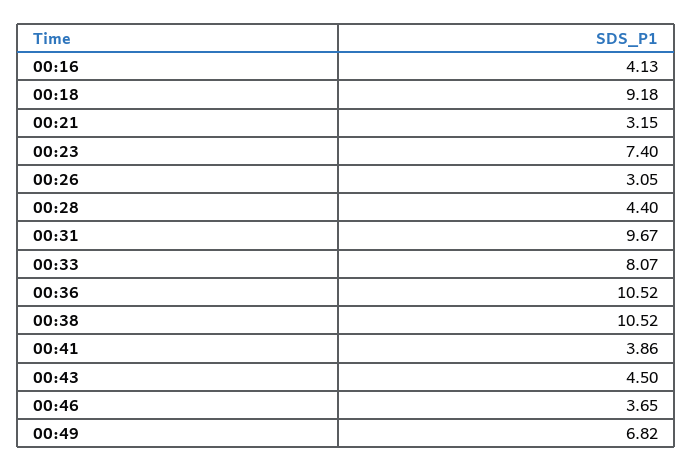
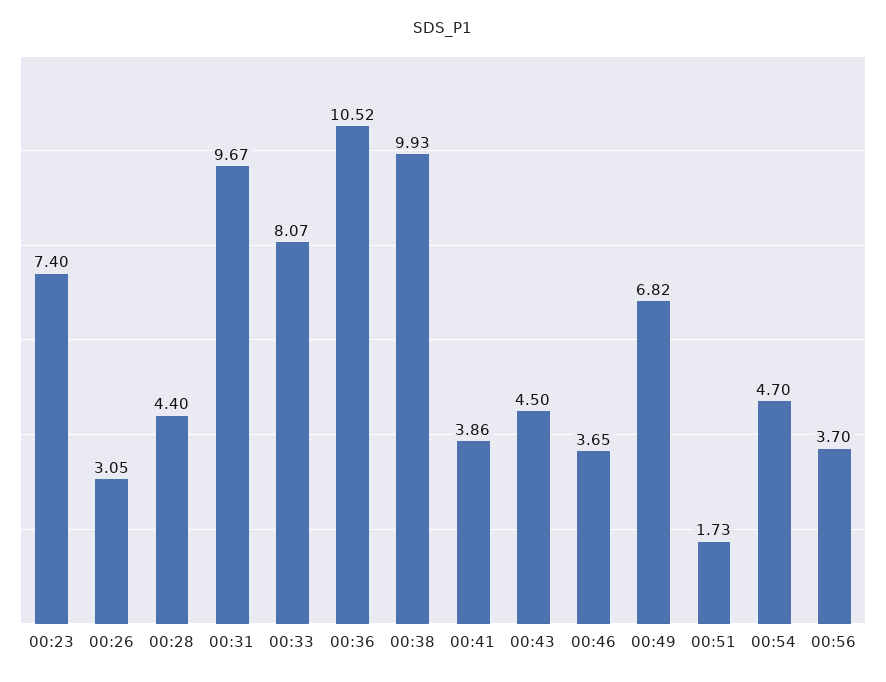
00:16: 4.13 -> none
00:18: 9.18 -> none
00:21: 3.15 -> none
00:38: 10.52 -> 9.93
00:51: none -> 1.73
00:54: none -> 4.7
00:56: none -> 3.7

